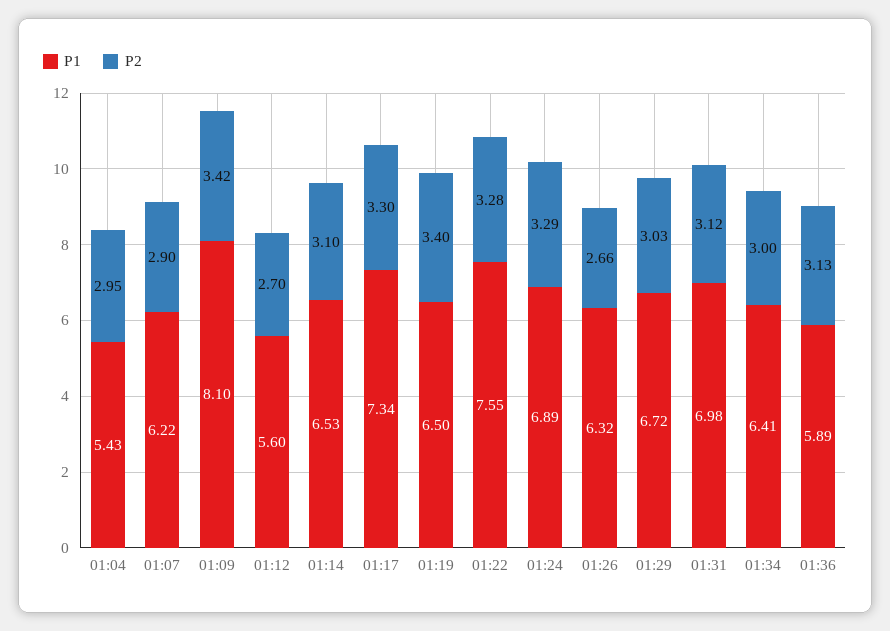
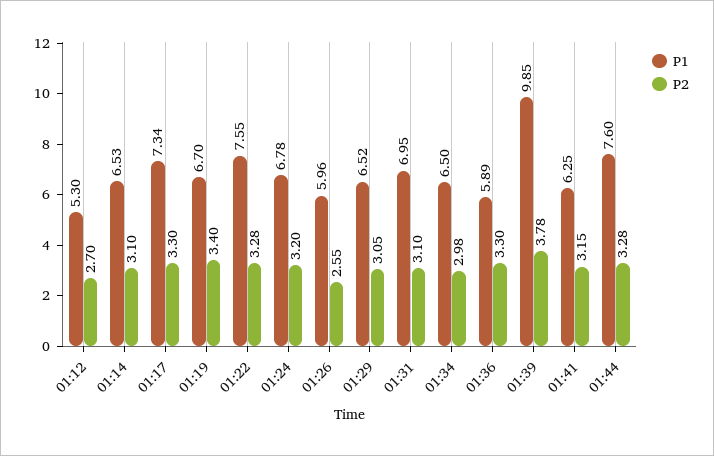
P1, 01:04: 5.43 -> none
P2, 01:04: 2.95 -> none
P1, 01:07: 6.22 -> none
P2, 01:07: 2.9 -> none
P1, 01:09: 8.1 -> none
P2, 01:09: 3.42 -> none
P1, 01:12: 5.6 -> 5.3
P1, 01:19: 6.5 -> 6.7
P1, 01:24: 6.89 -> 6.78
P2, 01:24: 3.29 -> 3.2
P1, 01:26: 6.32 -> 5.96
P2, 01:26: 2.66 -> 2.55
P1, 01:29: 6.72 -> 6.52
P2, 01:29: 3.03 -> 3.05
P1, 01:31: 6.98 -> 6.95
P2, 01:31: 3.12 -> 3.1
P1, 01:34: 6.41 -> 6.5
P2, 01:34: 3 -> 2.98
P2, 01:36: 3.13 -> 3.3
P1, 01:39: none -> 9.85
P2, 01:39: none -> 3.78
P1, 01:41: none -> 6.25
P2, 01:41: none -> 3.15
P1, 01:44: none -> 7.6
P2, 01:44: none -> 3.28

